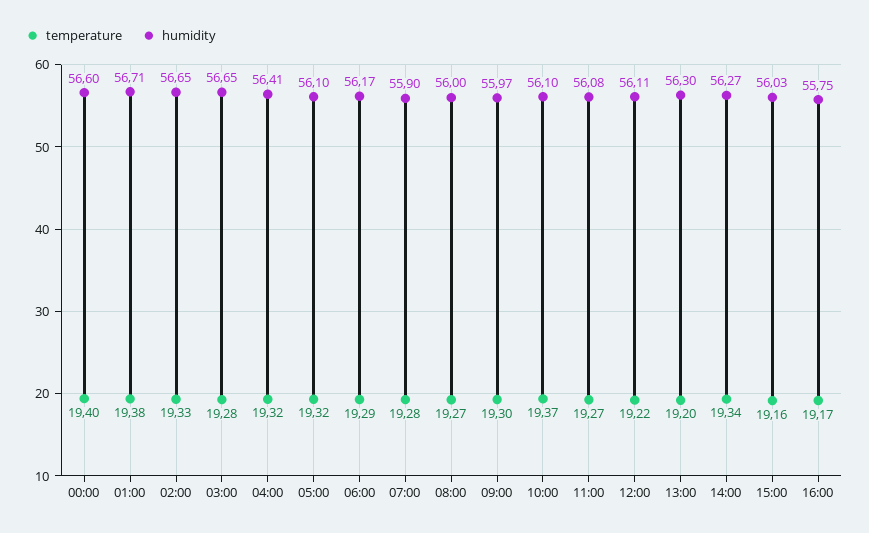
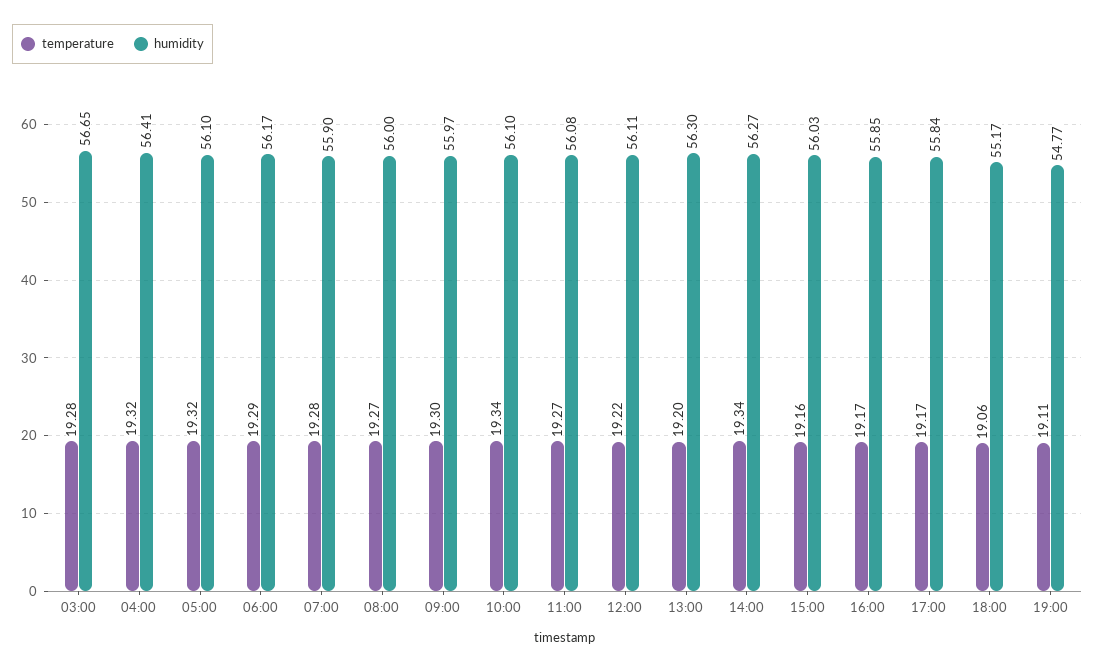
temperature, 00:00: 19.4 -> none
humidity, 00:00: 56.6 -> none
temperature, 01:00: 19.38 -> none
humidity, 01:00: 56.71 -> none
temperature, 02:00: 19.33 -> none
humidity, 02:00: 56.65 -> none
temperature, 10:00: 19.37 -> 19.34
humidity, 16:00: 55.75 -> 55.85
temperature, 17:00: none -> 19.17
humidity, 17:00: none -> 55.84
temperature, 18:00: none -> 19.06
humidity, 18:00: none -> 55.17
temperature, 19:00: none -> 19.11
humidity, 19:00: none -> 54.77

